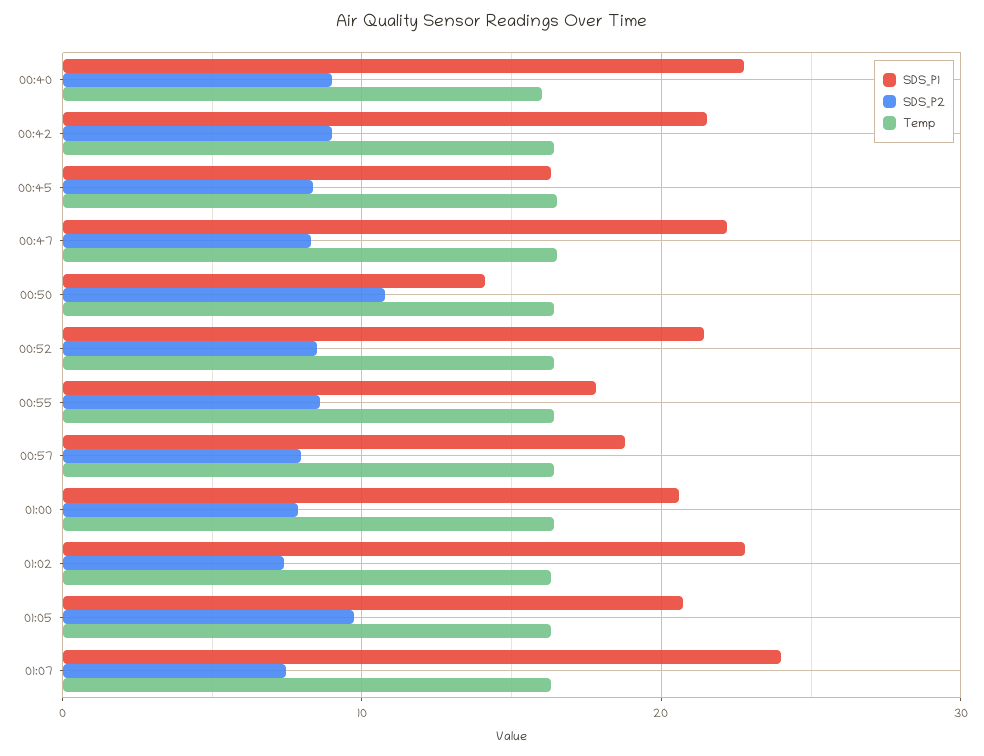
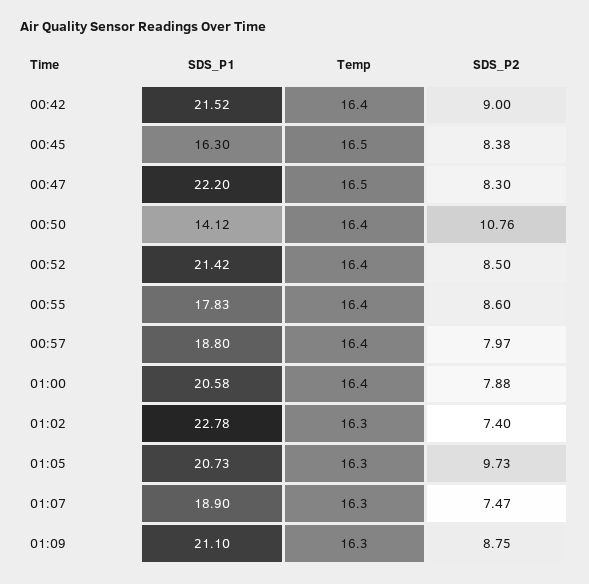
SDS_P1, 00:40: 23 -> none
SDS_P2, 00:40: 9 -> none
Temp, 00:40: 16 -> none
SDS_P1, 01:07: 24 -> 18.9
SDS_P1, 01:09: none -> 21.1
Temp, 01:09: none -> 16.3
SDS_P2, 01:09: none -> 8.75

